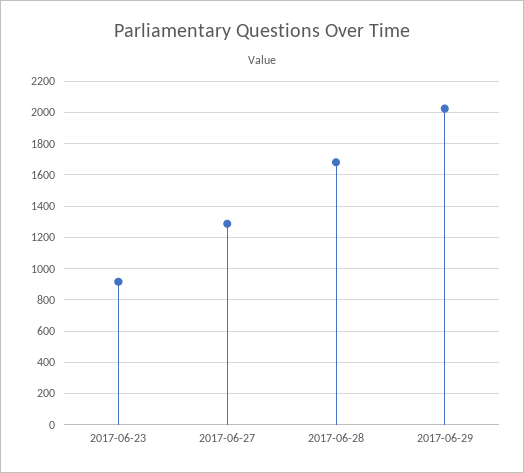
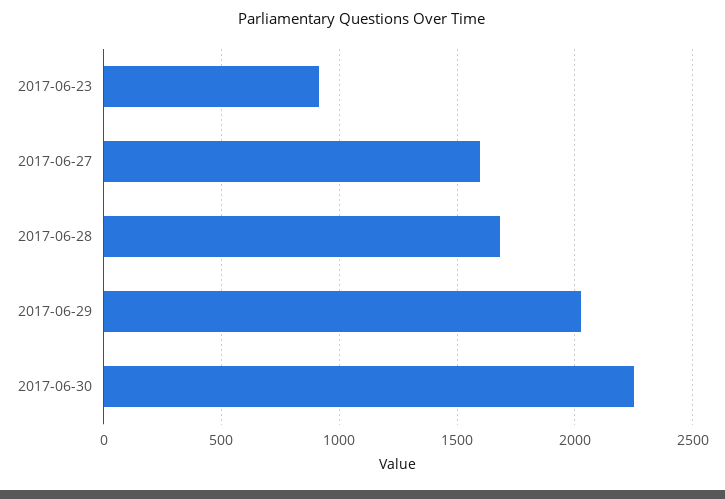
2017-06-27: 1300 -> 1600
2017-06-30: none -> 2250

